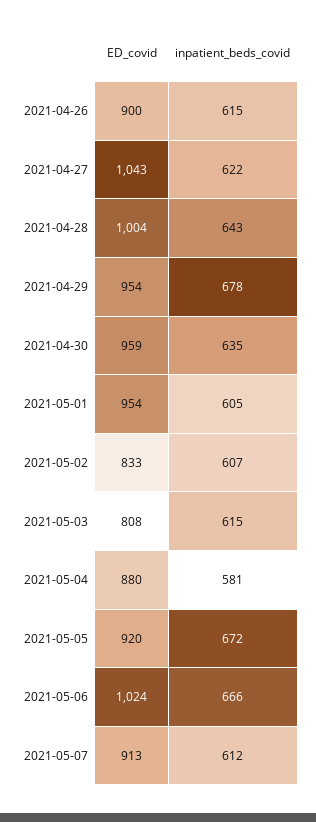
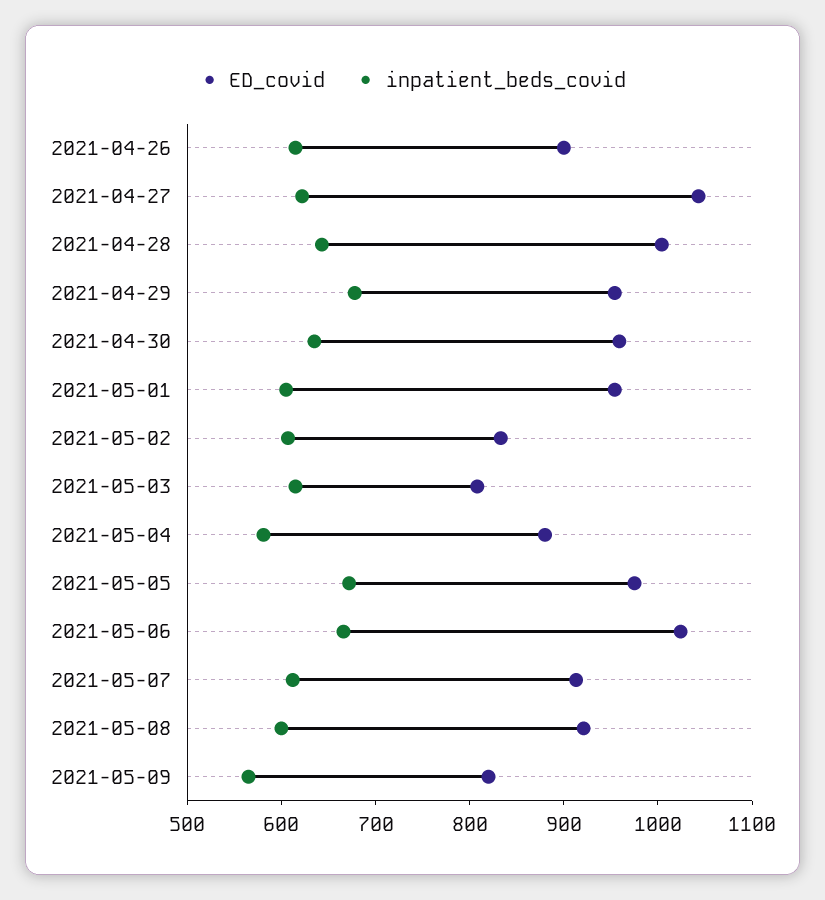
ED_covid, 2021-05-05: 920 -> 980
ED_covid, 2021-05-08: none -> 920
inpatient_beds_covid, 2021-05-08: none -> 600
ED_covid, 2021-05-09: none -> 820
inpatient_beds_covid, 2021-05-09: none -> 560

